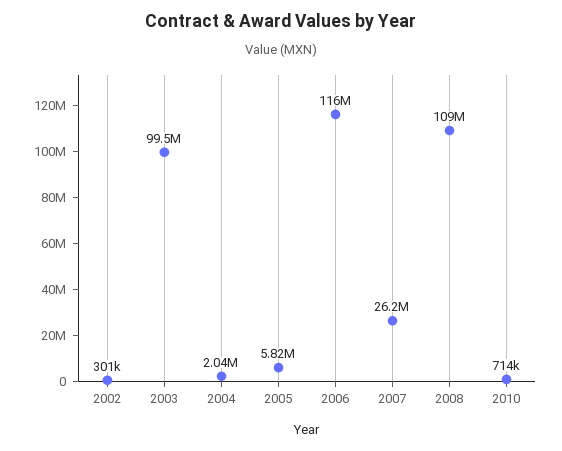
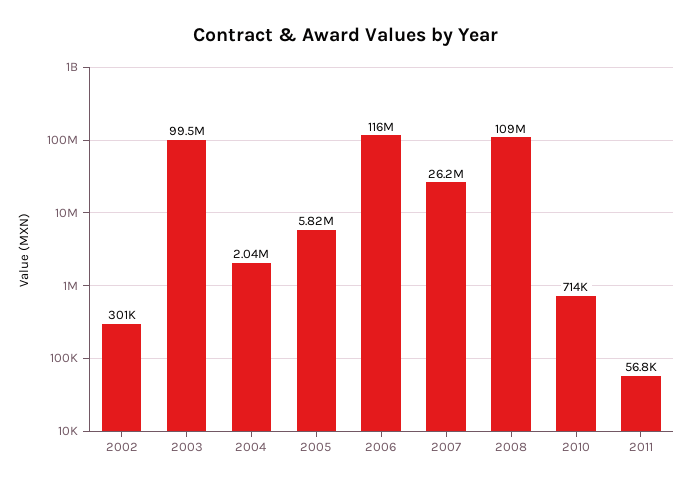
2011: none -> 56800

